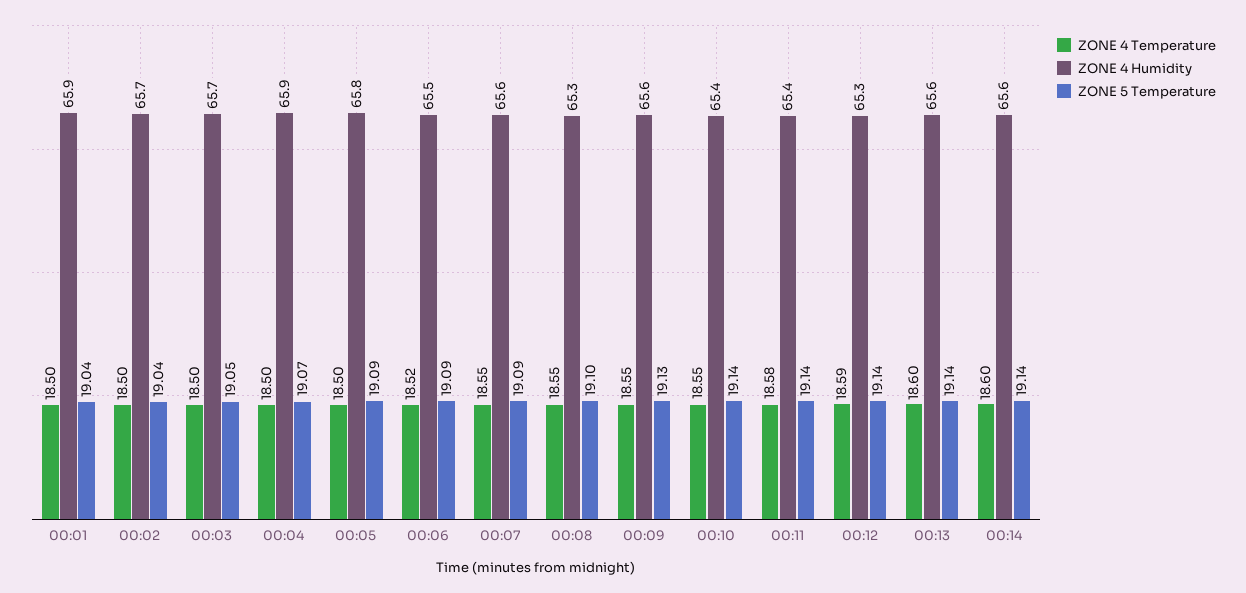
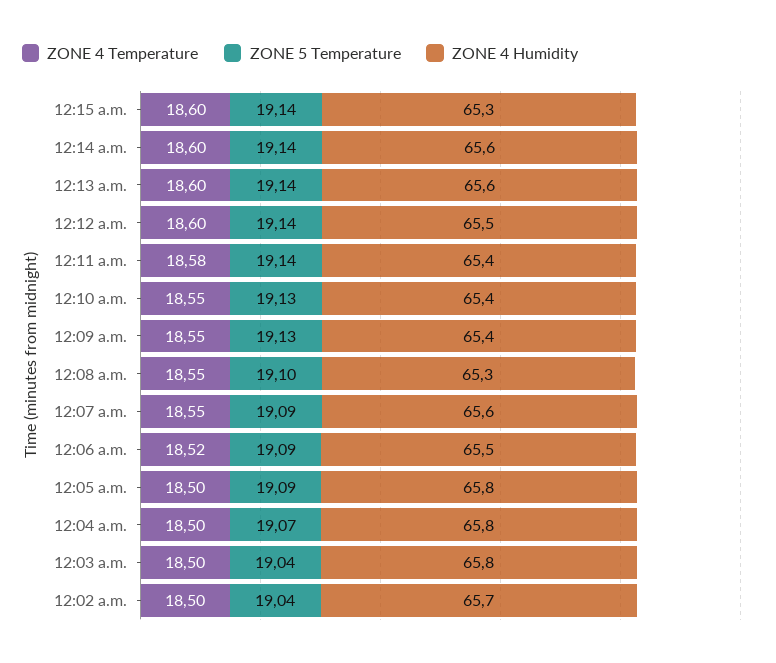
ZONE 4 Temperature, 00:01: 18.5 -> none
ZONE 4 Humidity, 00:01: 65.9 -> none
ZONE 5 Temperature, 00:01: 19.04 -> none
ZONE 4 Humidity, 00:03: 65.7 -> 65.8
ZONE 5 Temperature, 00:03: 19.05 -> 19.04
ZONE 4 Humidity, 00:04: 65.9 -> 65.8
ZONE 4 Humidity, 00:09: 65.6 -> 65.4
ZONE 5 Temperature, 00:10: 19.14 -> 19.13
ZONE 4 Temperature, 00:12: 18.59 -> 18.6
ZONE 4 Humidity, 00:12: 65.3 -> 65.5
ZONE 4 Temperature, 12:15 a.m.: none -> 18.6
ZONE 5 Temperature, 12:15 a.m.: none -> 19.14
ZONE 4 Humidity, 12:15 a.m.: none -> 65.3

